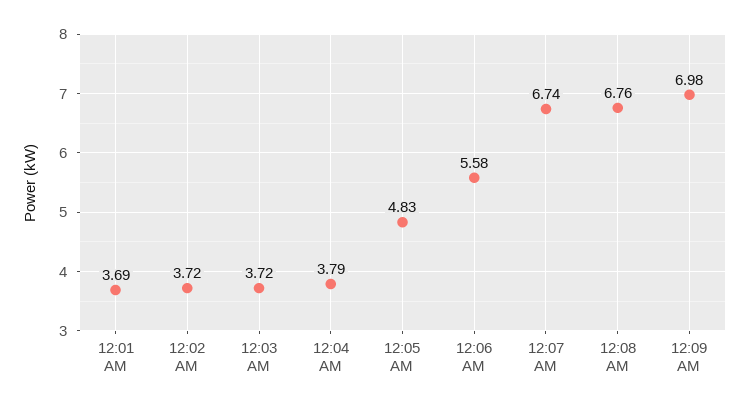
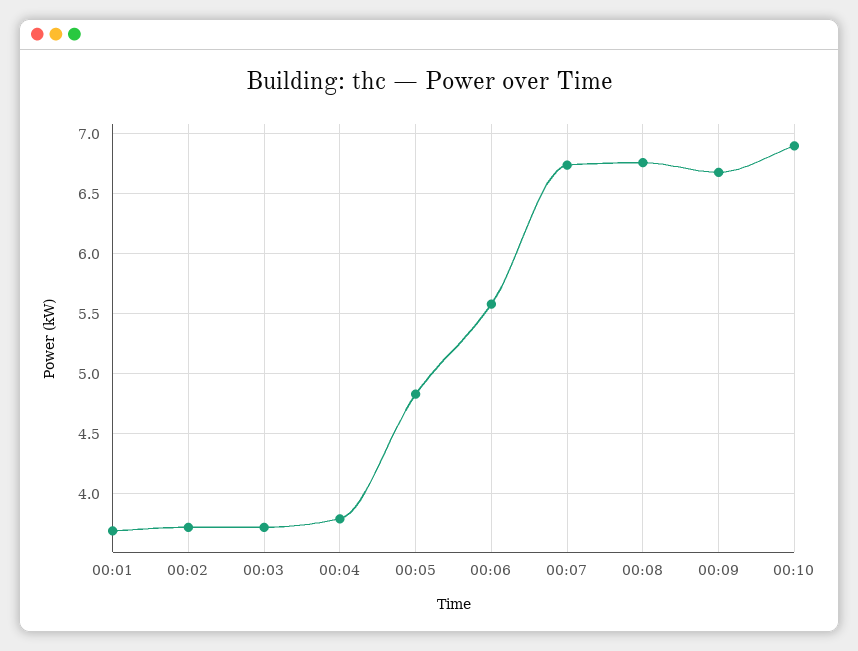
12:09 AM: 6.98 -> 6.7
00:10: none -> 6.9

